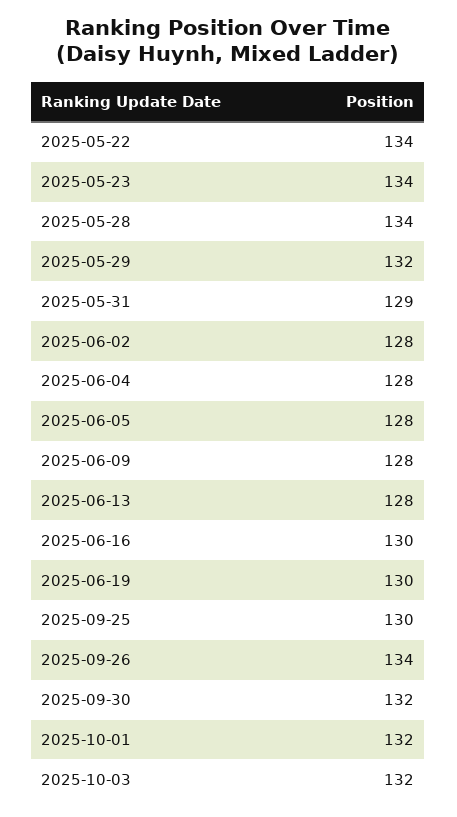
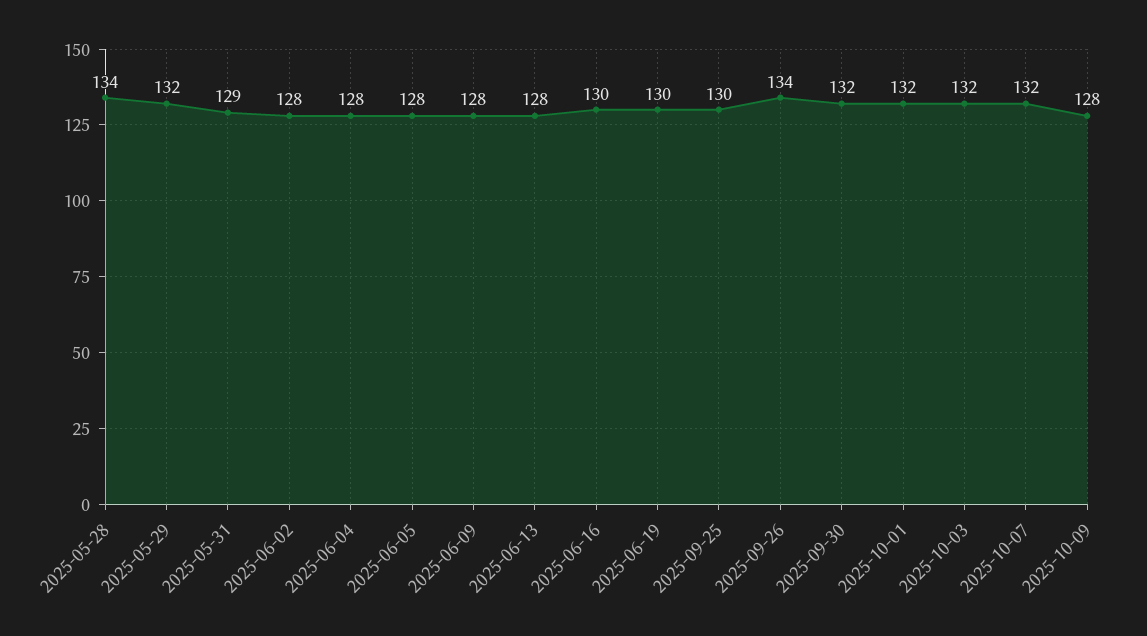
2025-05-22: 134 -> none
2025-05-23: 134 -> none
2025-10-07: none -> 132
2025-10-09: none -> 128

